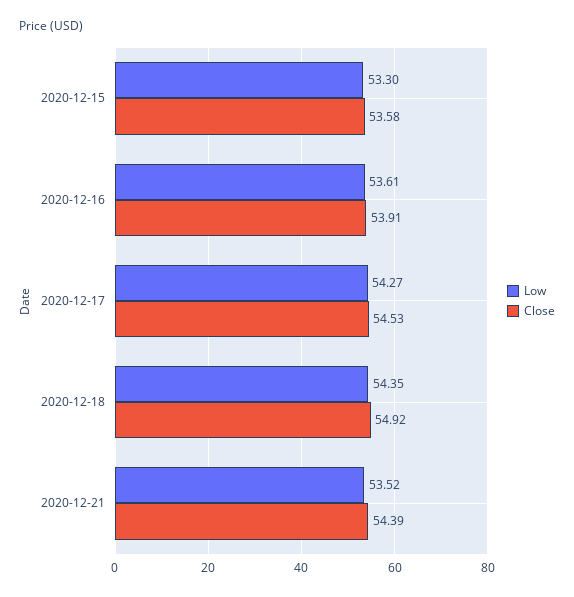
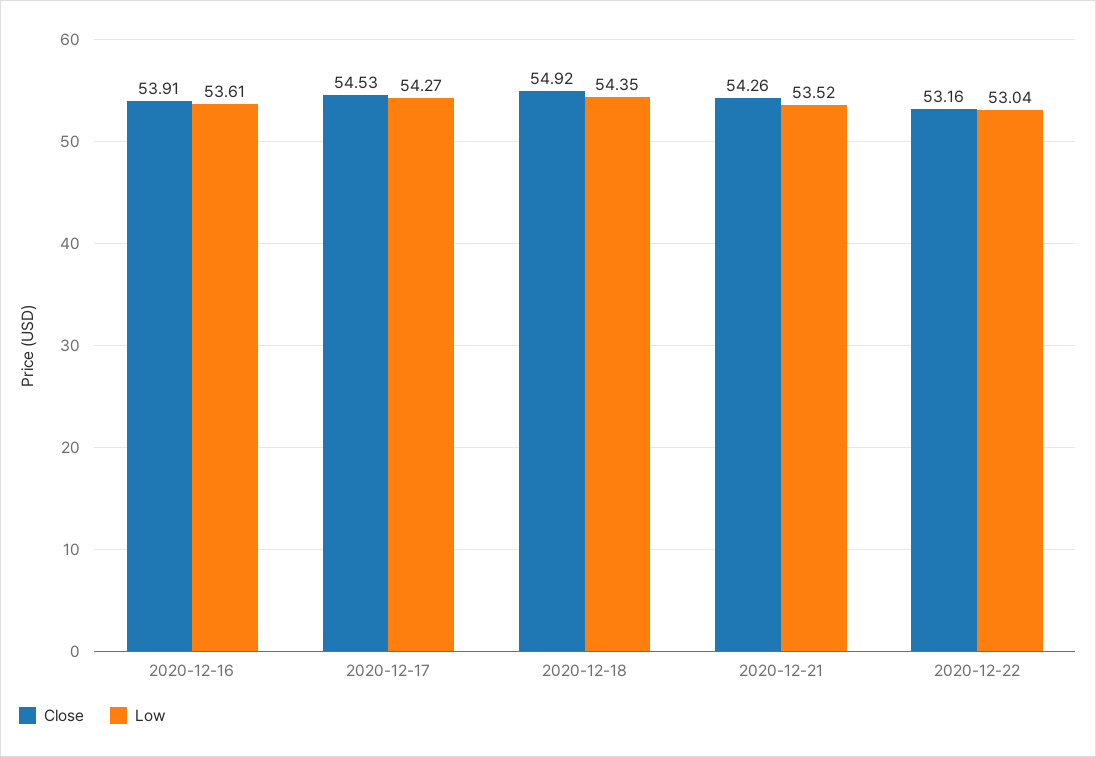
Low, 2020-12-15: 53.3 -> none
Close, 2020-12-15: 53.58 -> none
Close, 2020-12-21: 54.39 -> 54.26
Close, 2020-12-22: none -> 53.16
Low, 2020-12-22: none -> 53.04

